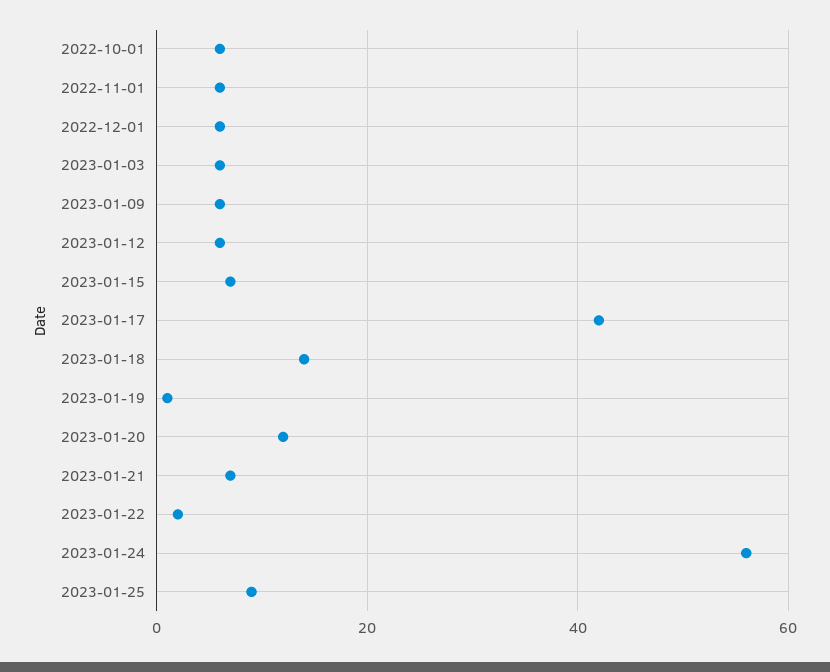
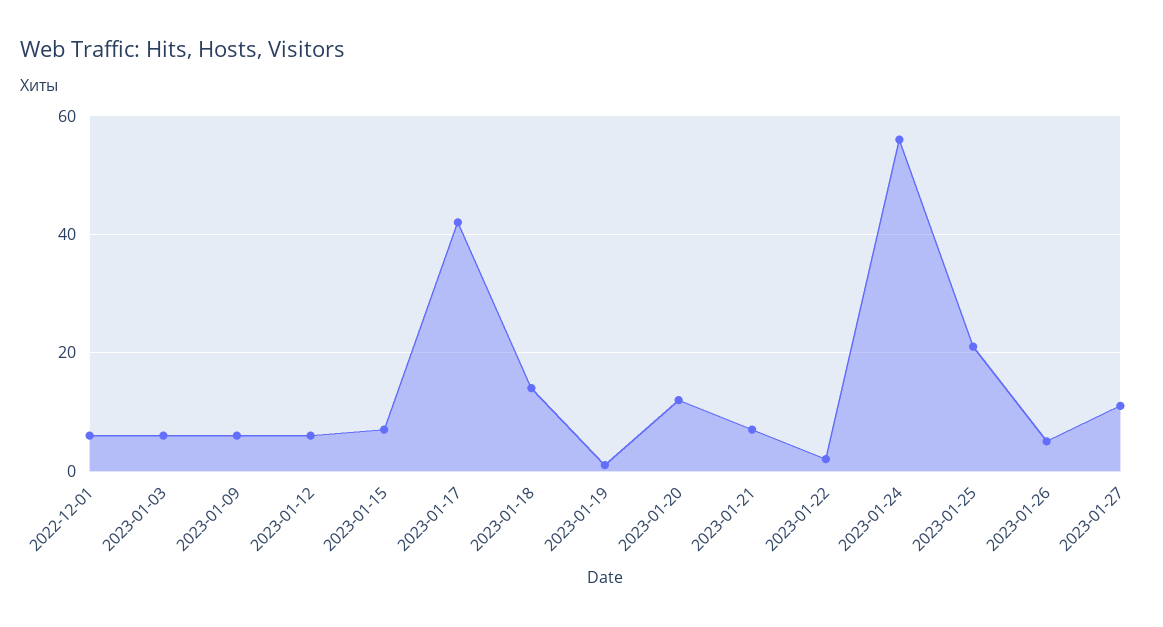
2022-10-01: 5 -> none
2022-11-01: 5 -> none
2023-01-25: 10 -> 20
2023-01-26: none -> 5
2023-01-27: none -> 10

